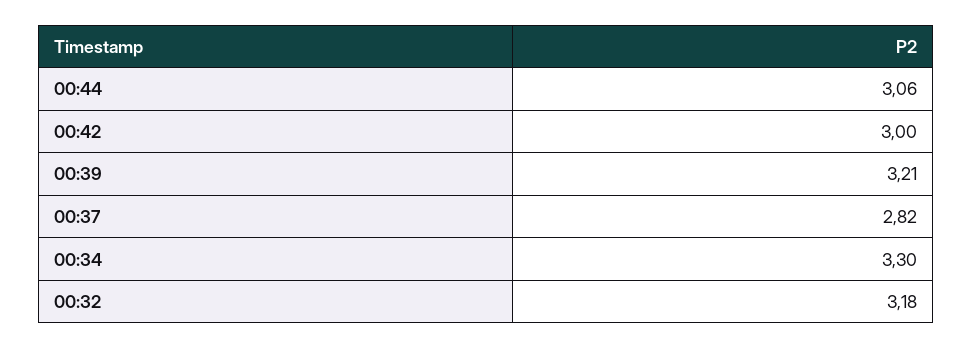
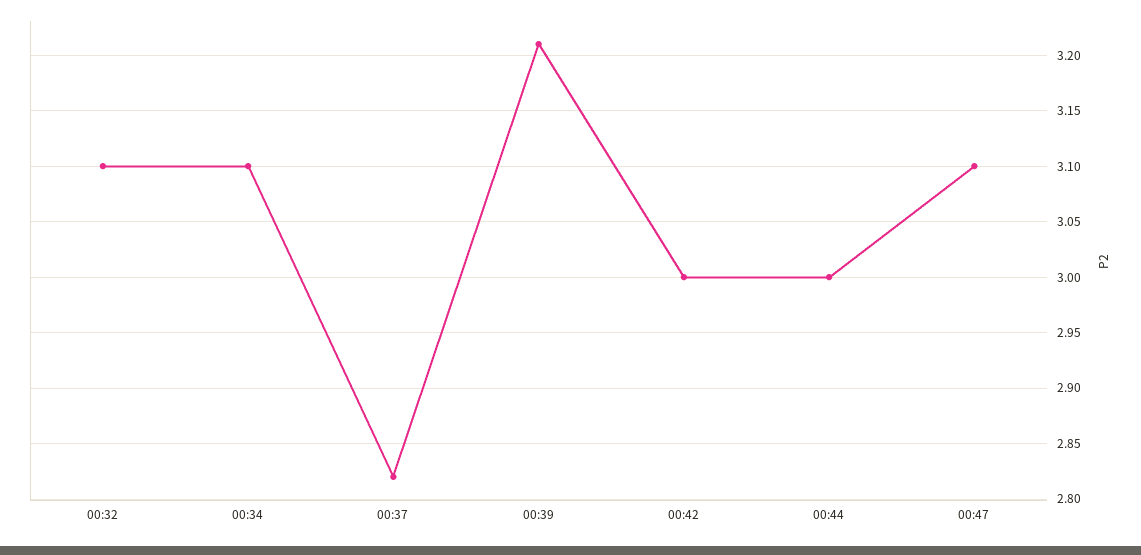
00:44: 3.06 -> 3
00:34: 3.3 -> 3.1
00:32: 3.18 -> 3.1
00:47: none -> 3.1

